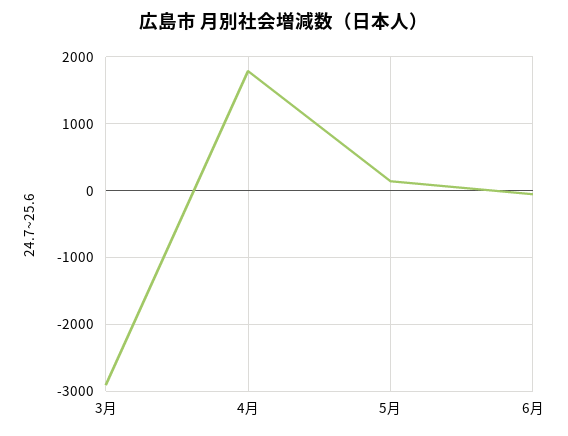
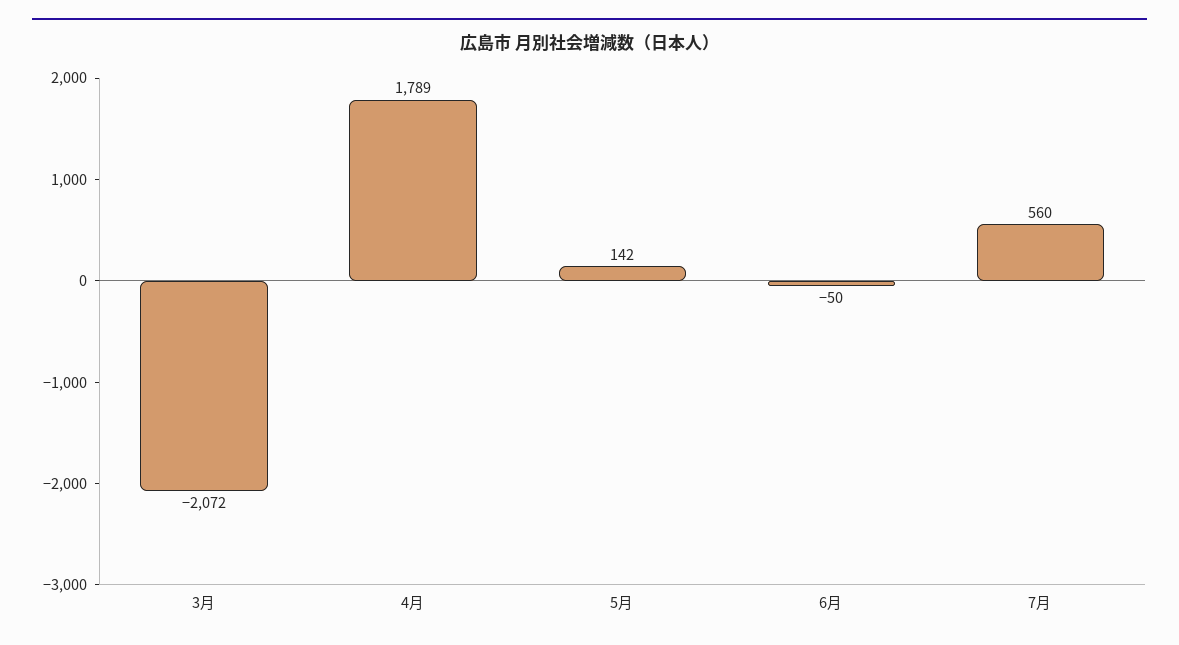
3月: -2900 -> -2072
7月: none -> 560

